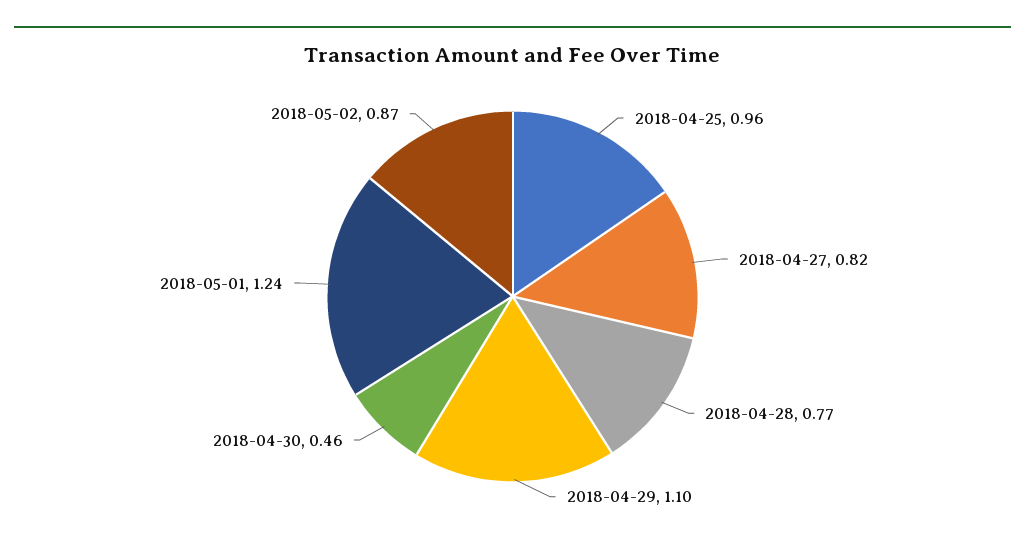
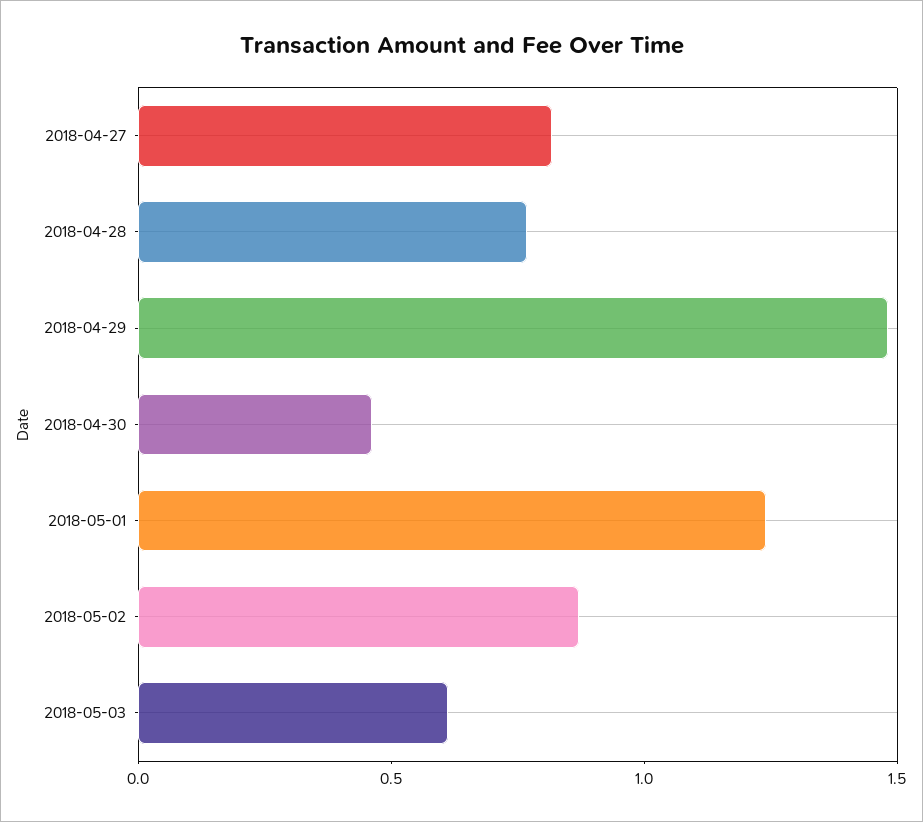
2018-04-25: 0.96 -> none
2018-04-29: 1.1 -> 1.5
2018-05-03: none -> 0.6

